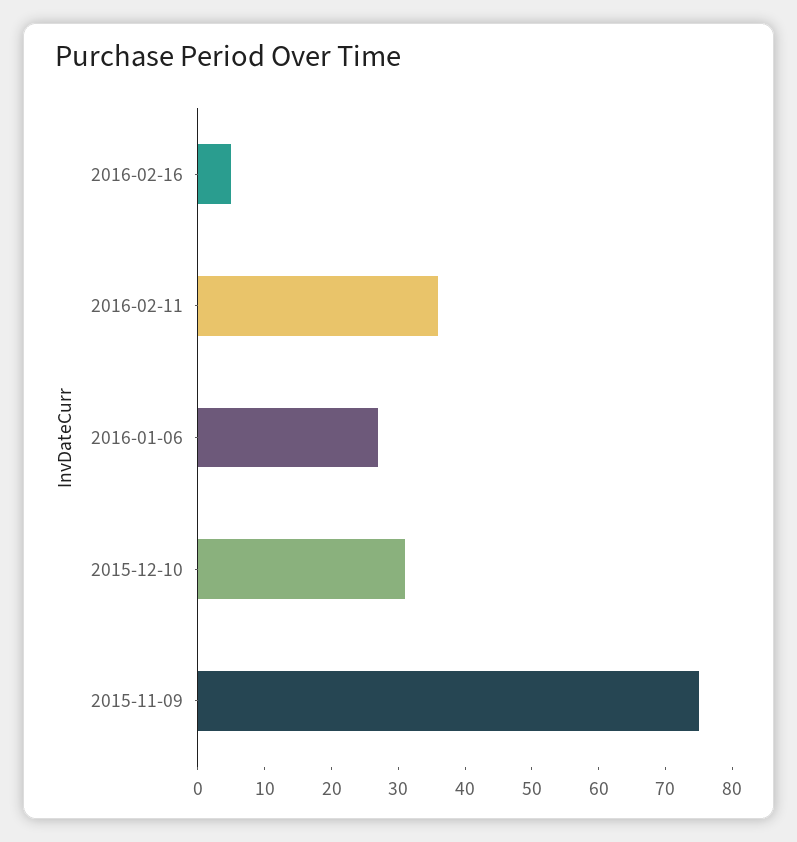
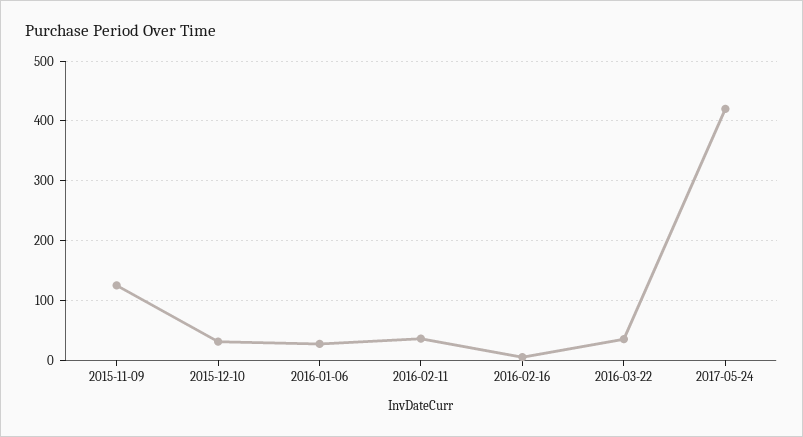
2015-11-09: 75 -> 120
2016-03-22: none -> 40
2017-05-24: none -> 420

